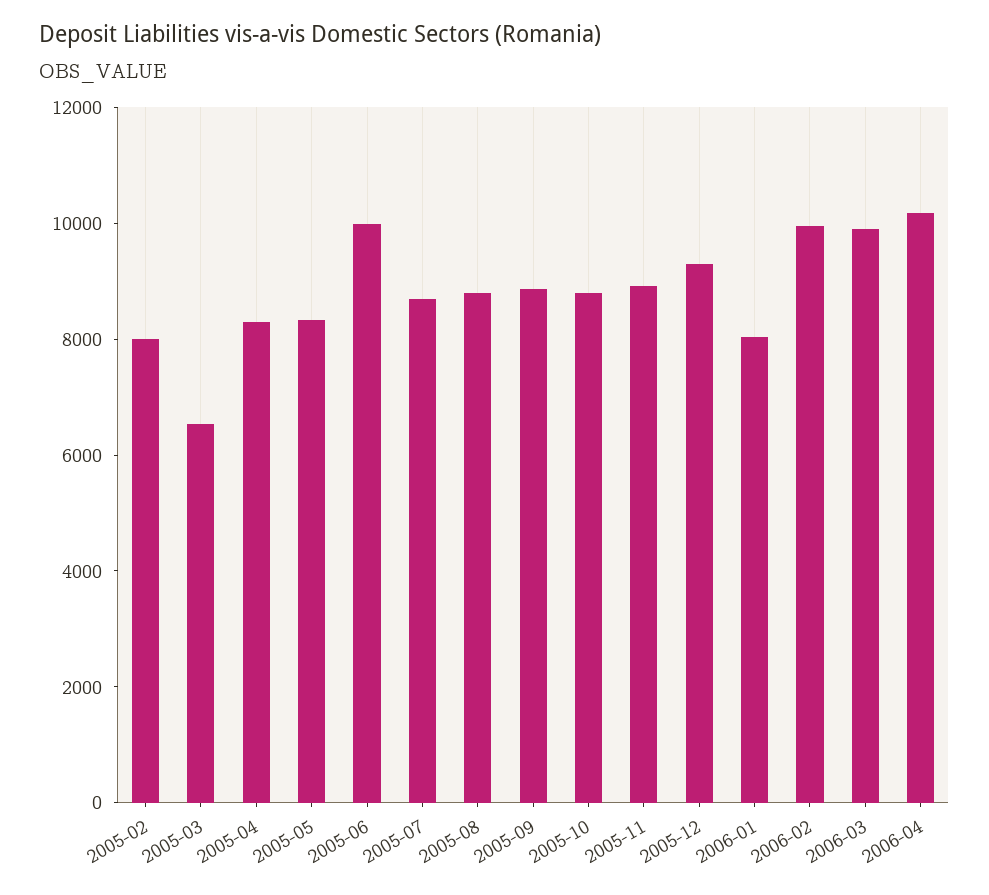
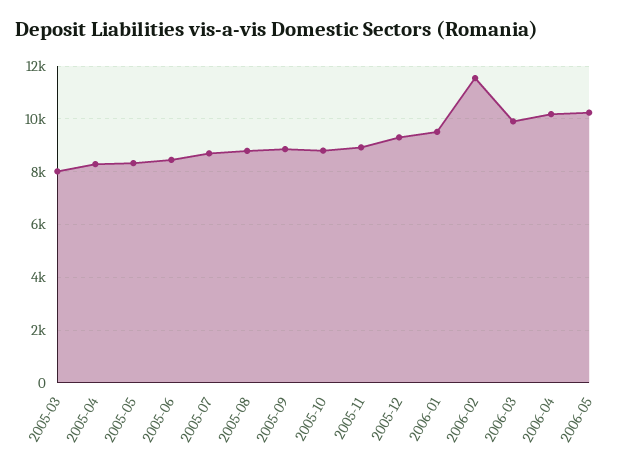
2005-02: 8000 -> none
2005-03: 6500 -> 8000
2005-06: 10000 -> 8500
2006-01: 8000 -> 9500
2006-02: 10000 -> 11500
2006-05: none -> 10250

